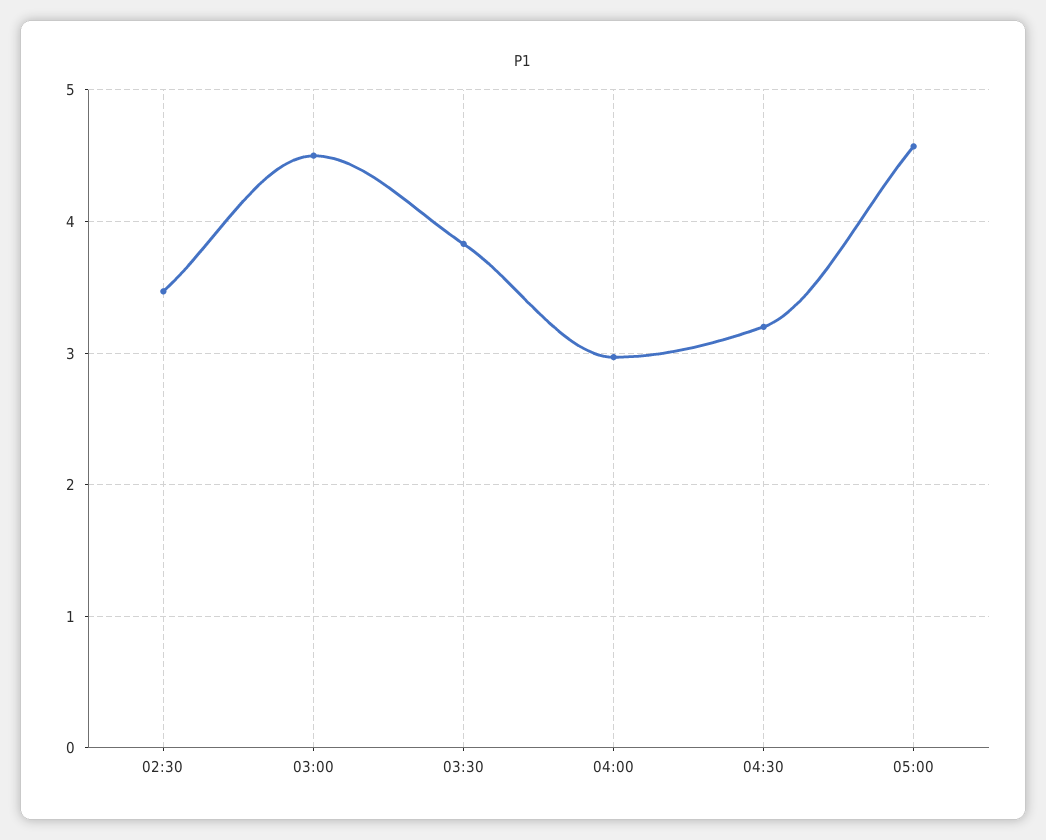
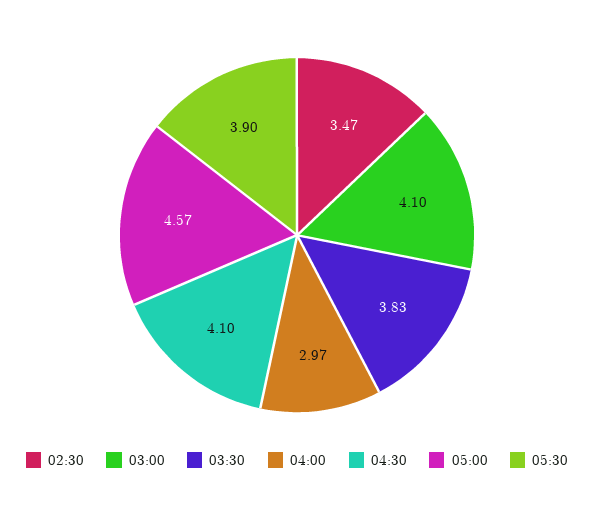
03:00: 4.5 -> 4.1
04:30: 3.2 -> 4.1
05:30: none -> 3.9

